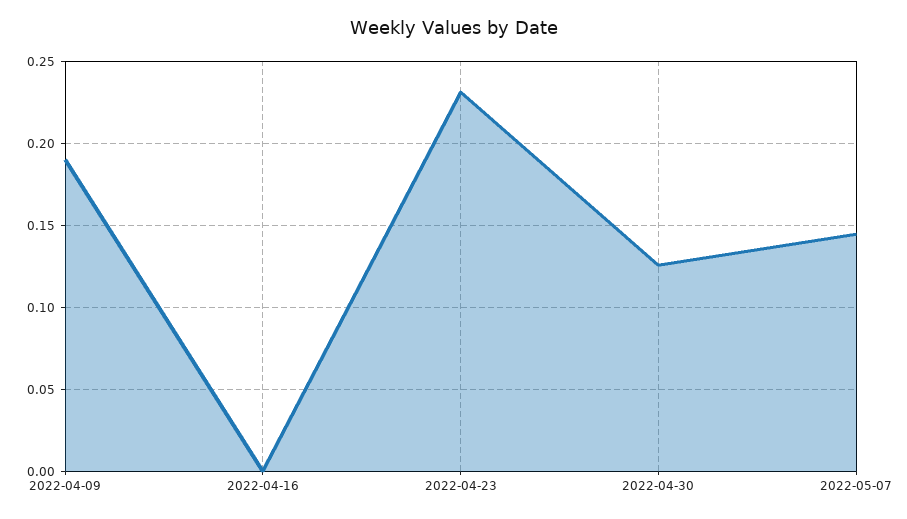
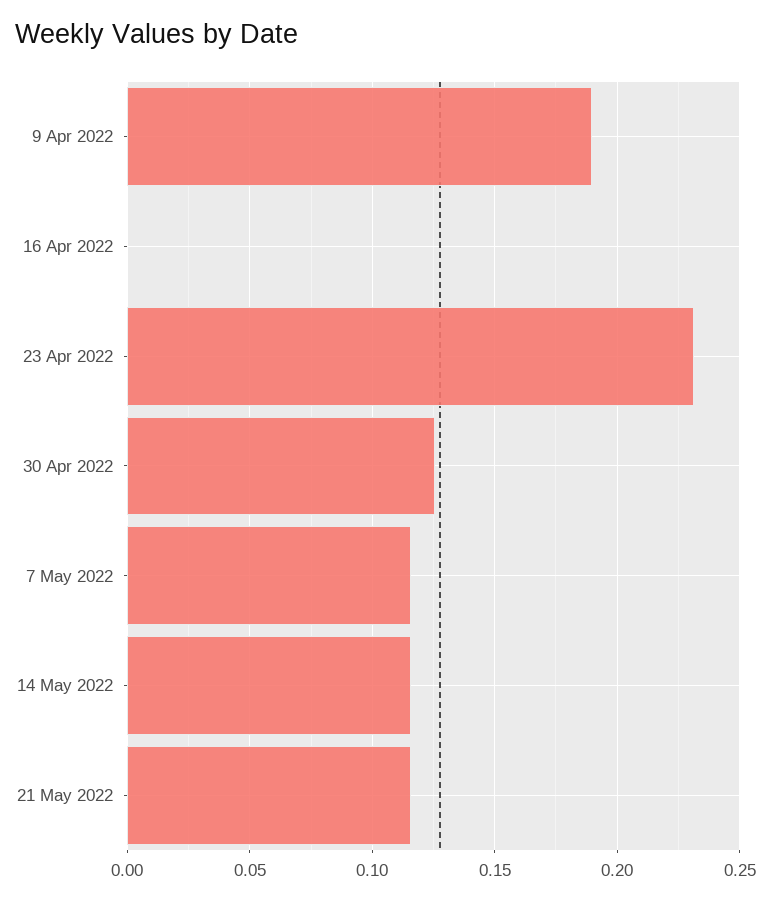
2022-05-07: 0.145 -> 0.115
14 May 2022: none -> 0.115
21 May 2022: none -> 0.115

